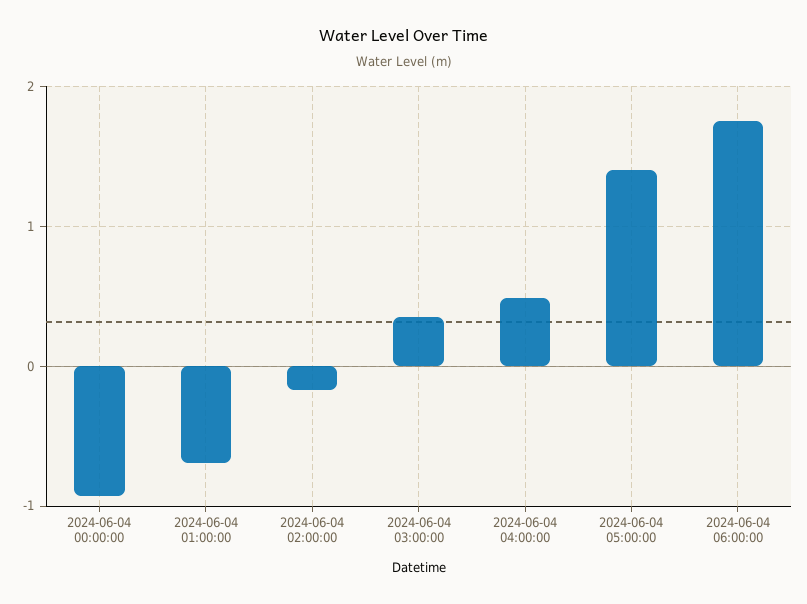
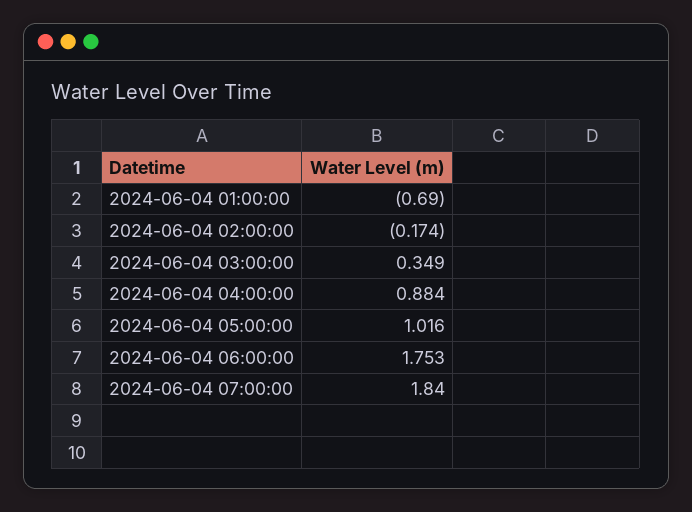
2024-06-04 00:00:00: -0.9 -> none
2024-06-04 04:00:00: 0.5 -> 0.884
2024-06-04 05:00:00: 1.4 -> 1.016
2024-06-04 07:00:00: none -> 1.84

